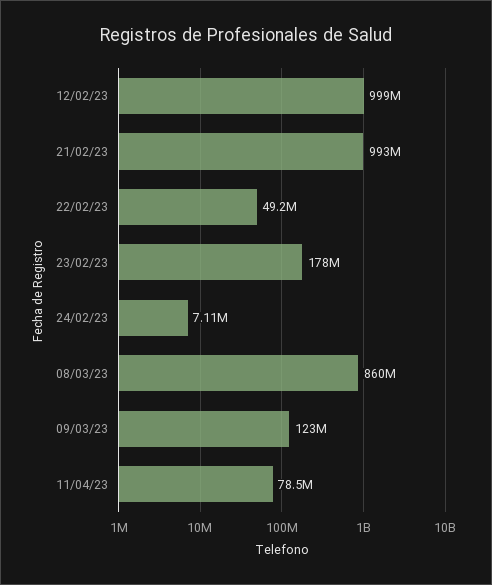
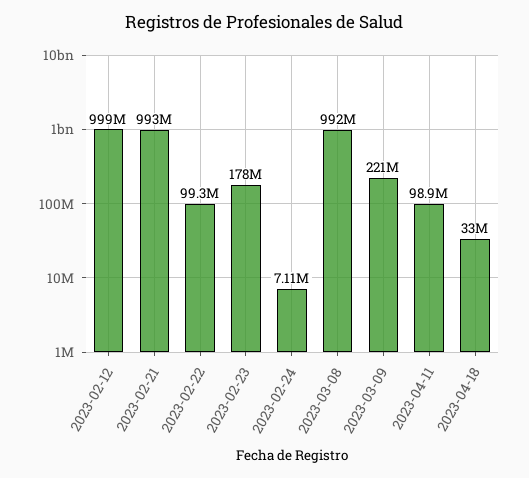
22/02/23: 49200000 -> 99300000
08/03/23: 860000000 -> 992000000
09/03/23: 123000000 -> 221000000
11/04/23: 78500000 -> 98900000
2023-04-18: none -> 33000000

